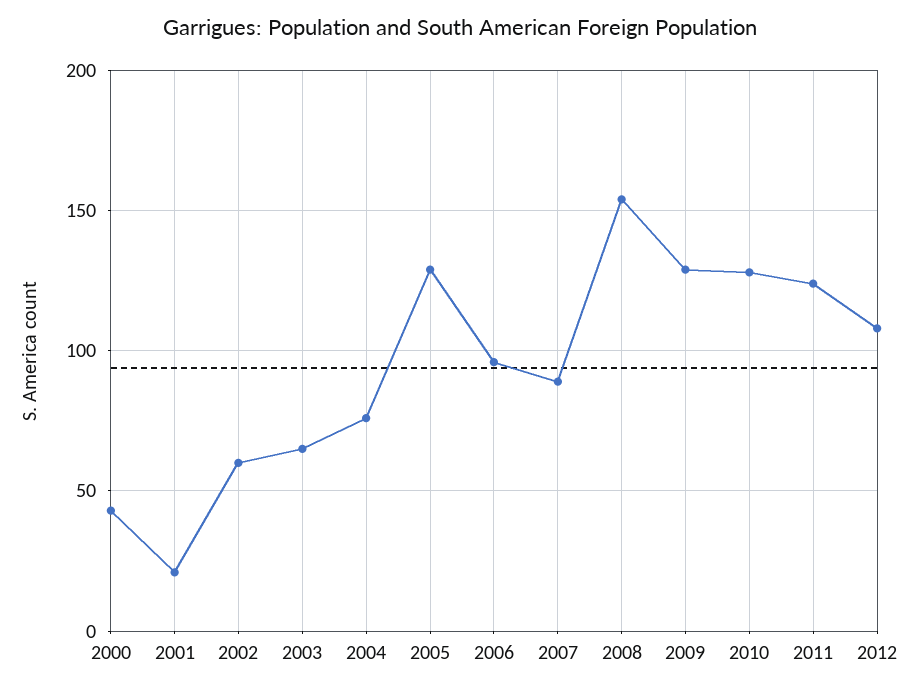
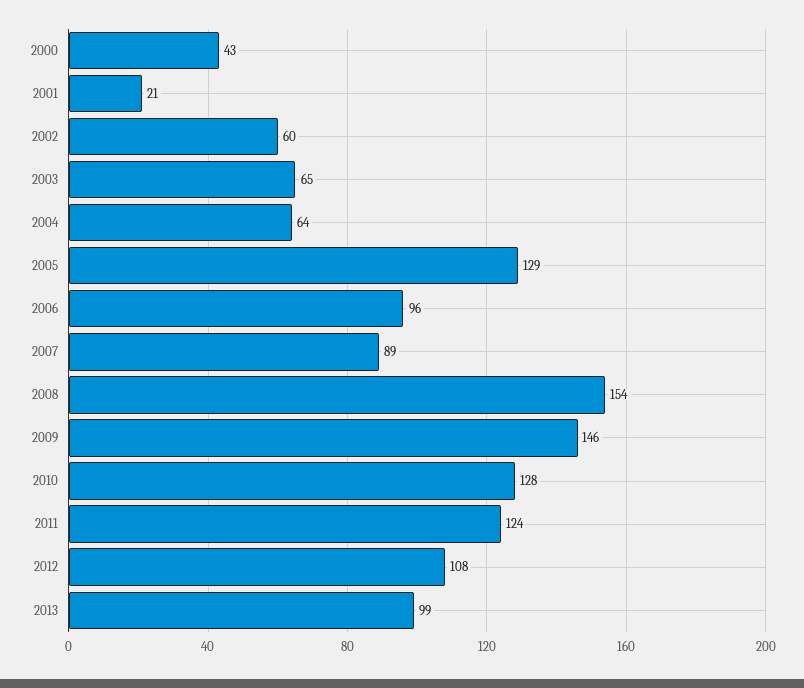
2004: 75 -> 64
2009: 130 -> 146
2013: none -> 99

